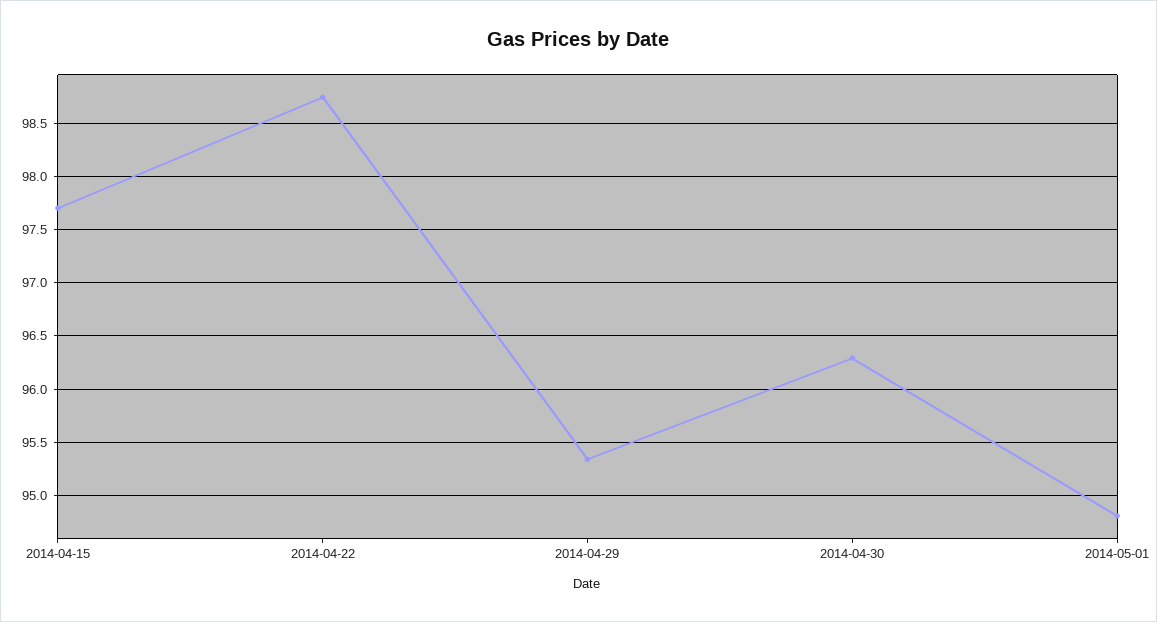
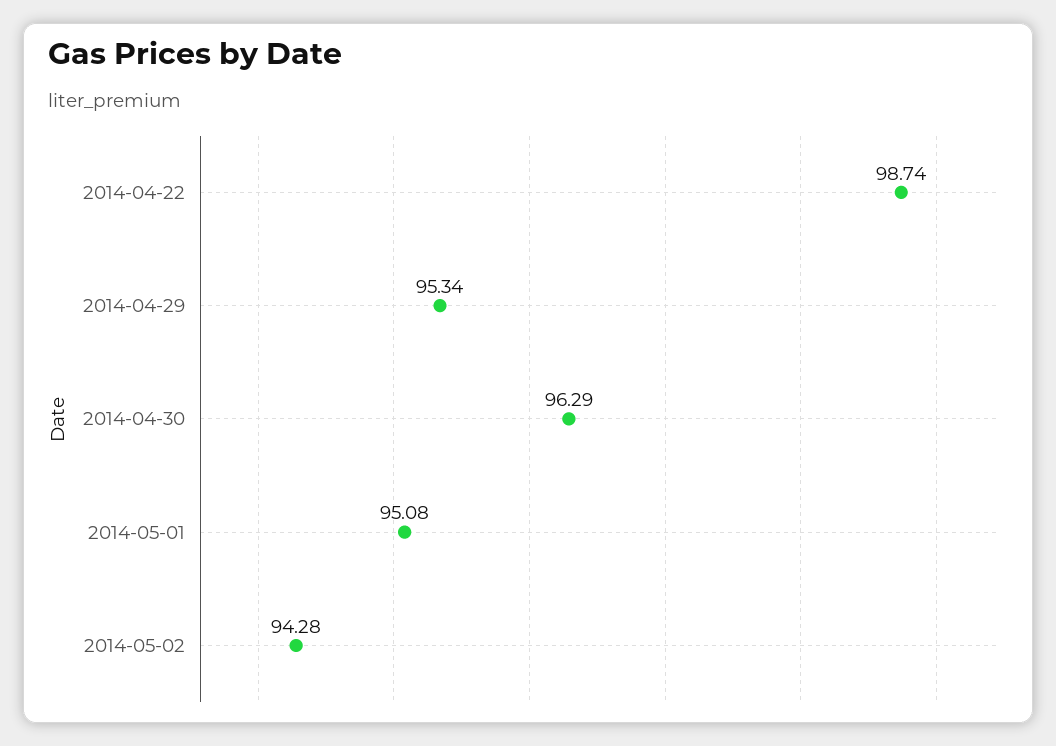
2014-04-15: 97.7 -> none
2014-05-01: 94.8 -> 95.08
2014-05-02: none -> 94.28

